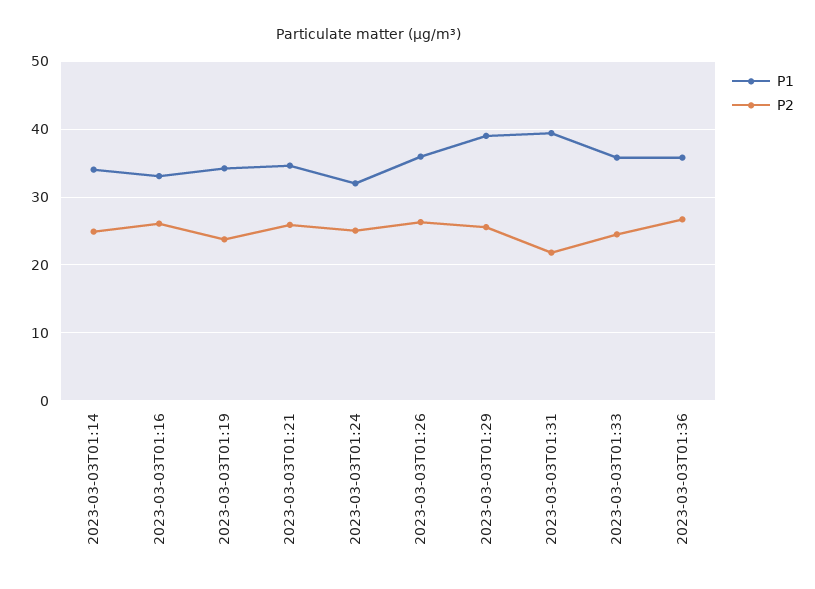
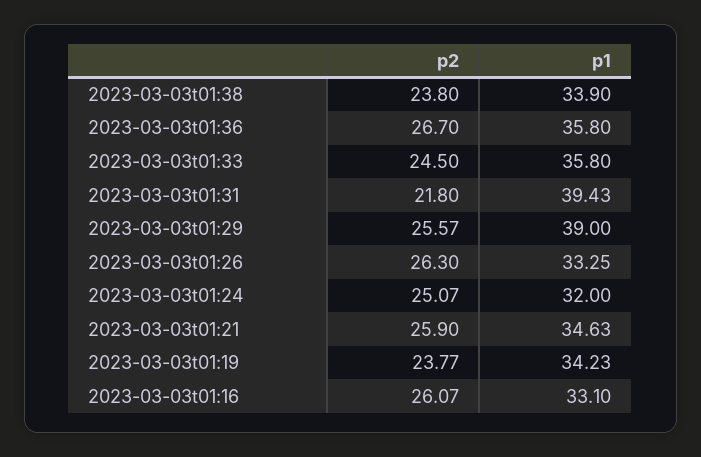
P1, 2023-03-03T01:14: 34 -> none
P2, 2023-03-03T01:14: 25 -> none
P1, 2023-03-03T01:26: 36 -> 33.25
P2, 2023-03-03t01:38: none -> 23.8
P1, 2023-03-03t01:38: none -> 33.9

